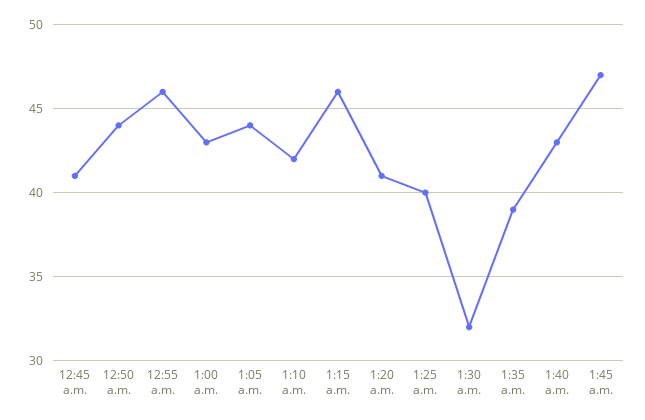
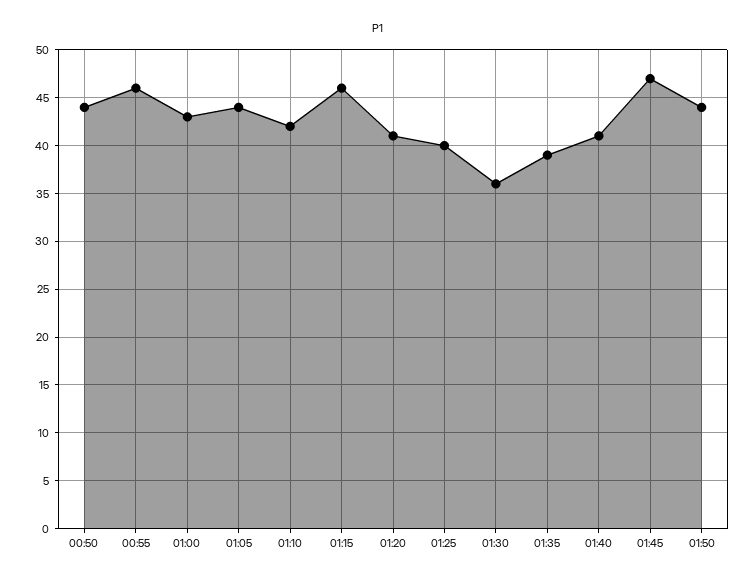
12:45 a.m.: 41 -> none
1:30 a.m.: 32 -> 36
1:40 a.m.: 43 -> 41
01:50: none -> 44

